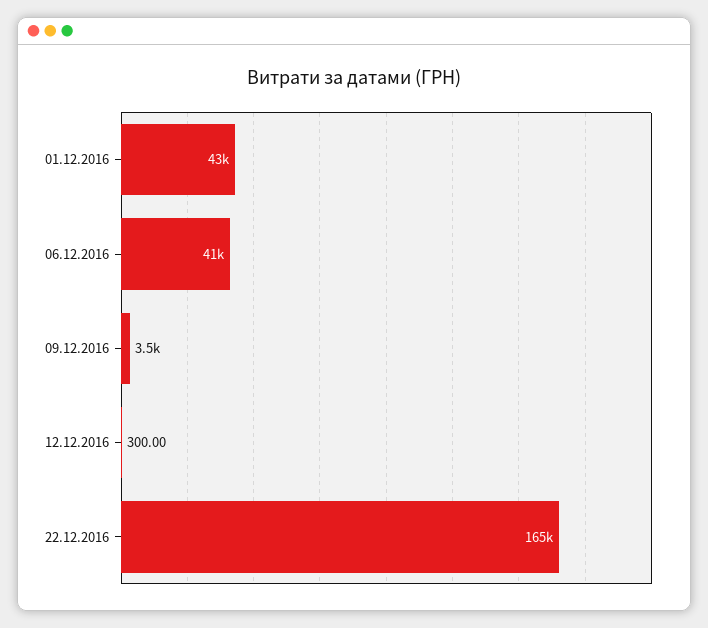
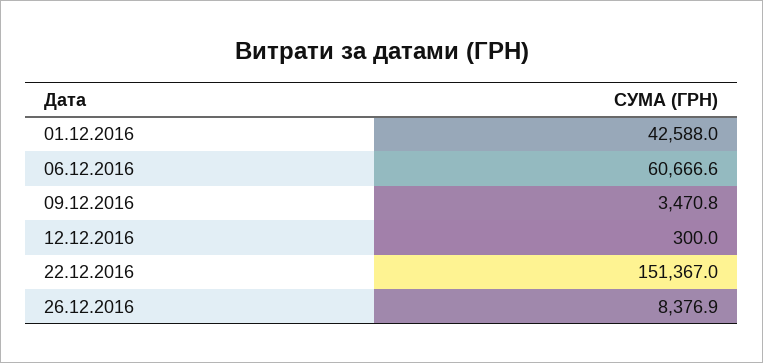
06.12.2016: 41000 -> 60666.6
22.12.2016: 165000 -> 151367
26.12.2016: none -> 8376.9

